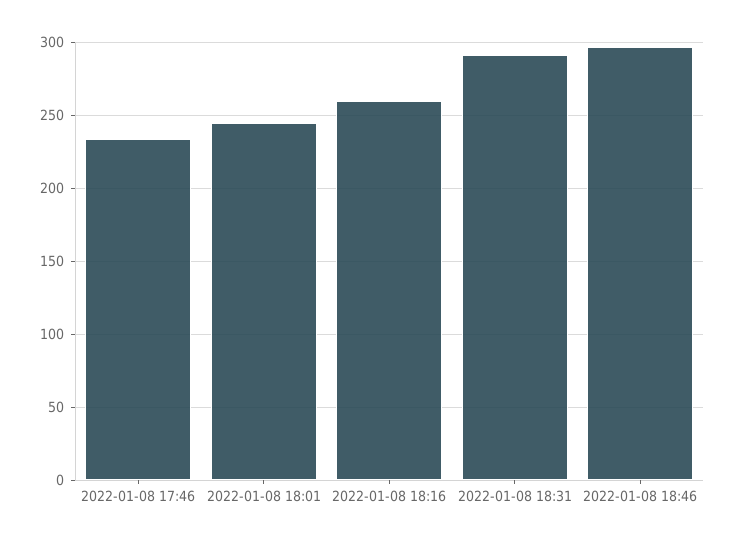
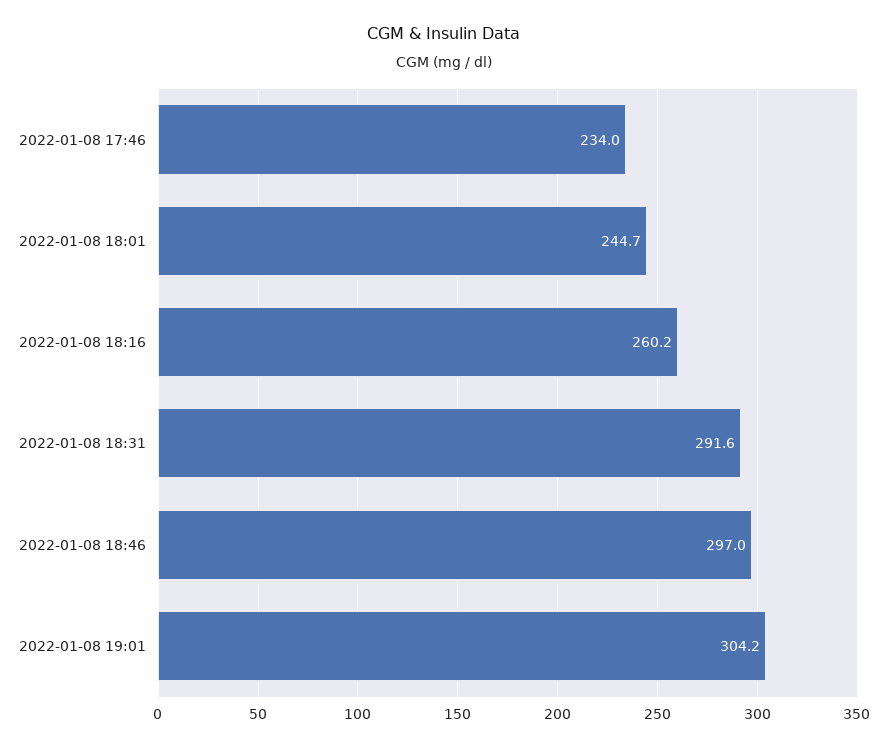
2022-01-08 19:01: none -> 304.2

